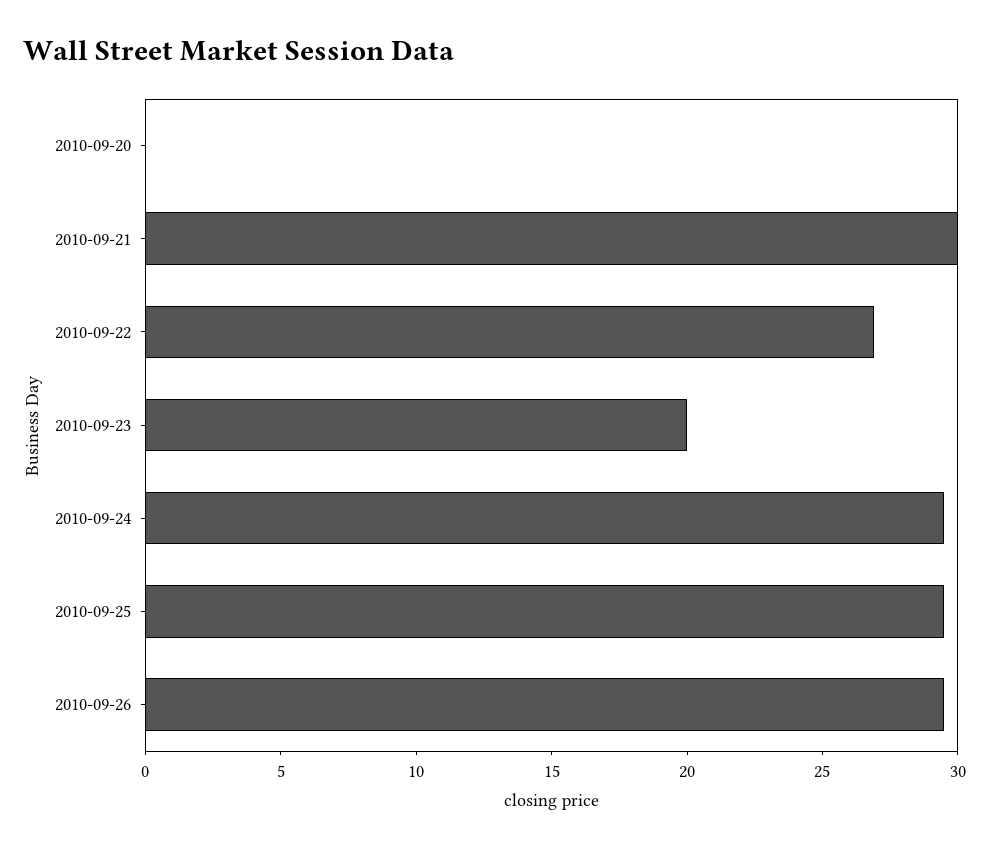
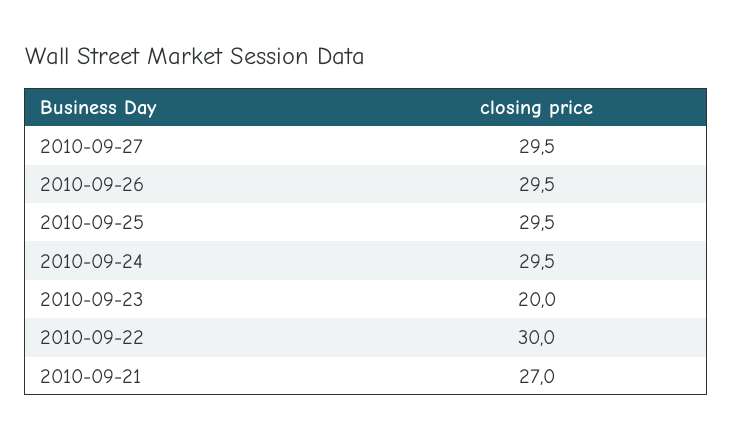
2010-09-20: 0 -> none
2010-09-21: 30 -> 27
2010-09-22: 27 -> 30
2010-09-27: none -> 29.5

